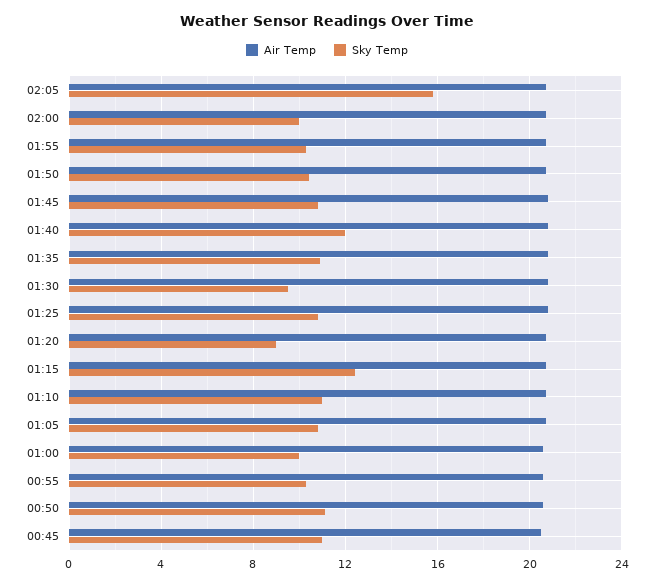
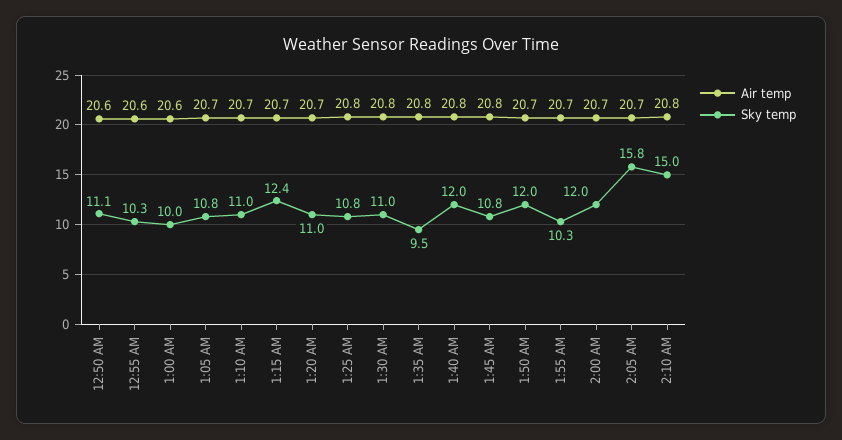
Sky Temp, 02:00: 10 -> 12
Sky Temp, 01:50: 10.5 -> 12
Sky Temp, 01:35: 11 -> 9.5
Sky Temp, 01:30: 9.5 -> 11
Sky Temp, 01:20: 9 -> 11
Air Temp, 00:45: 20.5 -> none
Sky Temp, 00:45: 11 -> none
Air Temp, 2:10 AM: none -> 20.8
Sky Temp, 2:10 AM: none -> 15

